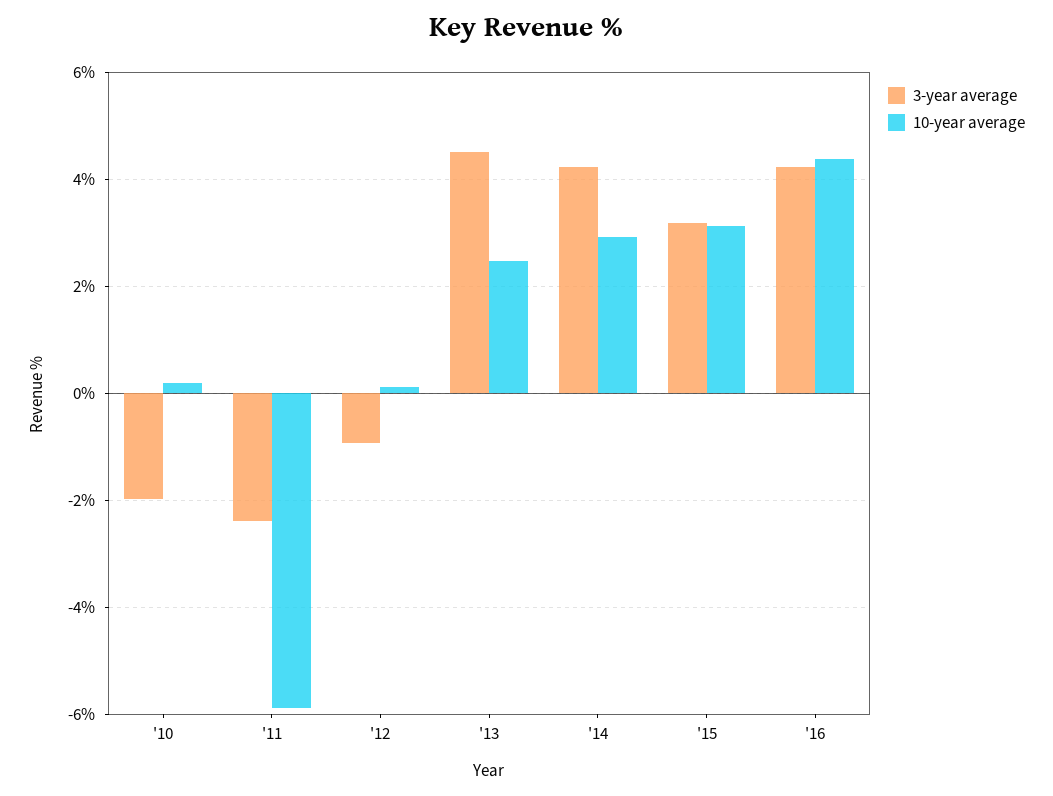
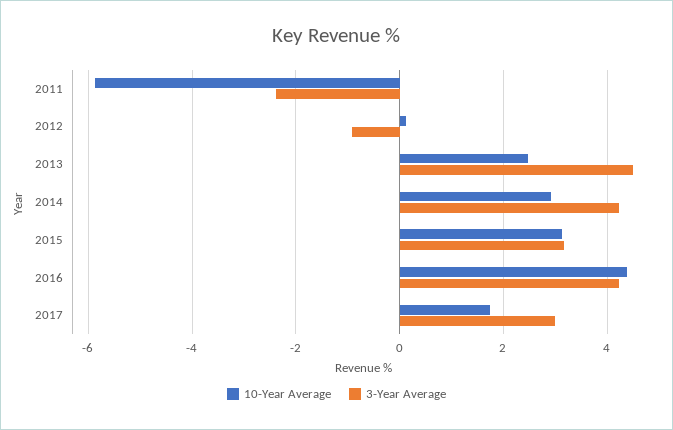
3-year average, '10: -2 -> none
10-year average, '10: 0.2 -> none
10-year average, 2017: none -> 1.8
3-year average, 2017: none -> 3

